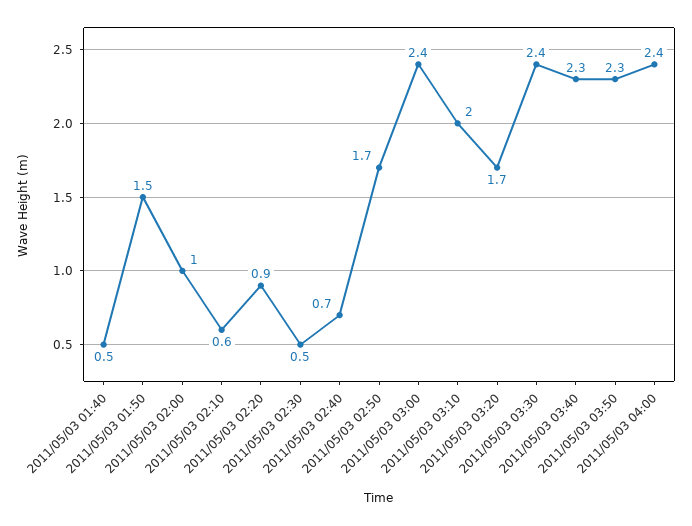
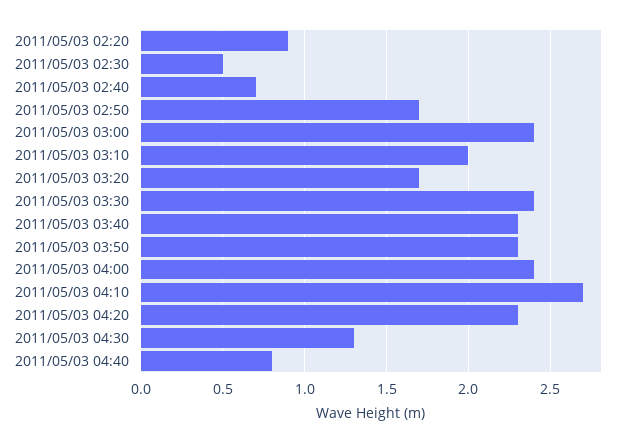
2011/05/03 01:40: 0.5 -> none
2011/05/03 01:50: 1.5 -> none
2011/05/03 02:00: 1 -> none
2011/05/03 02:10: 0.6 -> none
2011/05/03 04:10: none -> 2.7
2011/05/03 04:20: none -> 2.3
2011/05/03 04:30: none -> 1.3
2011/05/03 04:40: none -> 0.8

